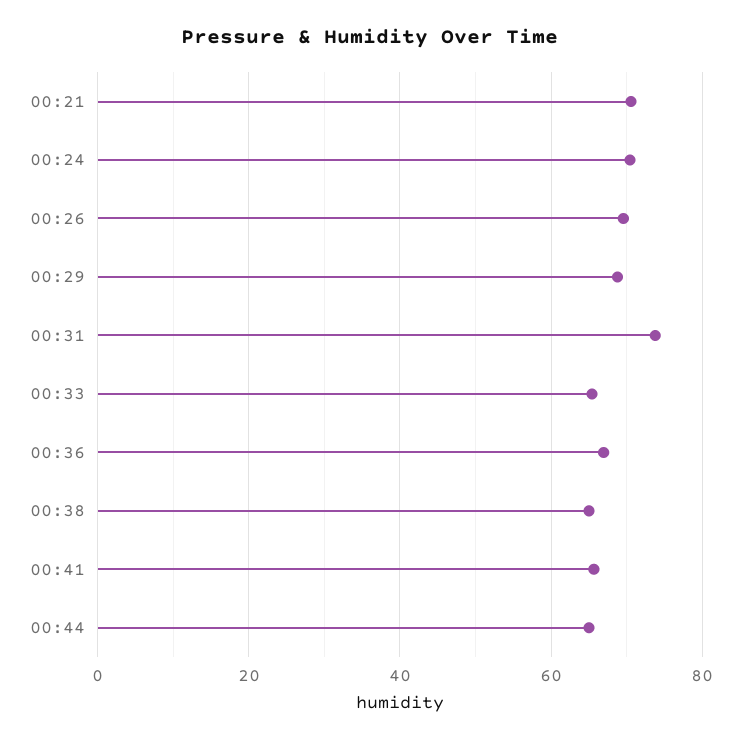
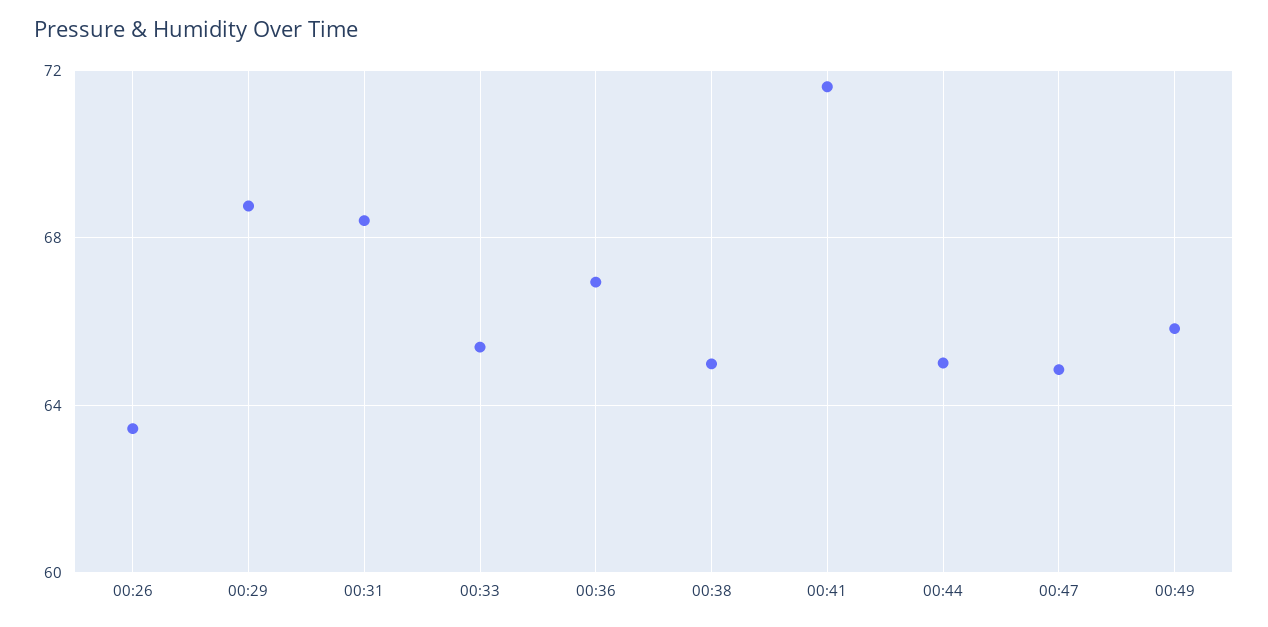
00:21: 70 -> none
00:24: 70 -> none
00:26: 70 -> 63.5
00:31: 74 -> 68.5
00:41: 66 -> 71.5
00:47: none -> 65
00:49: none -> 66

